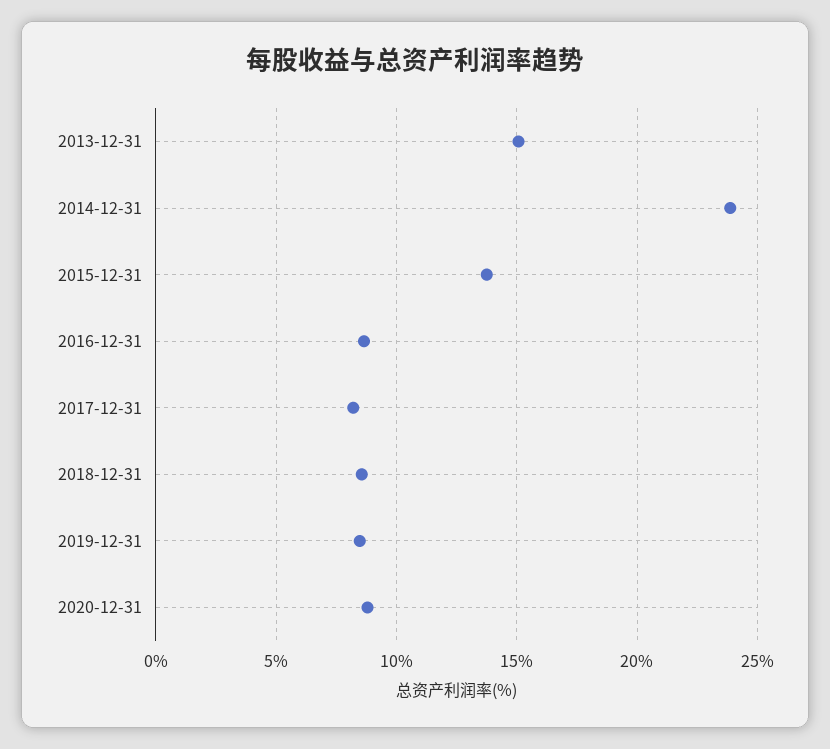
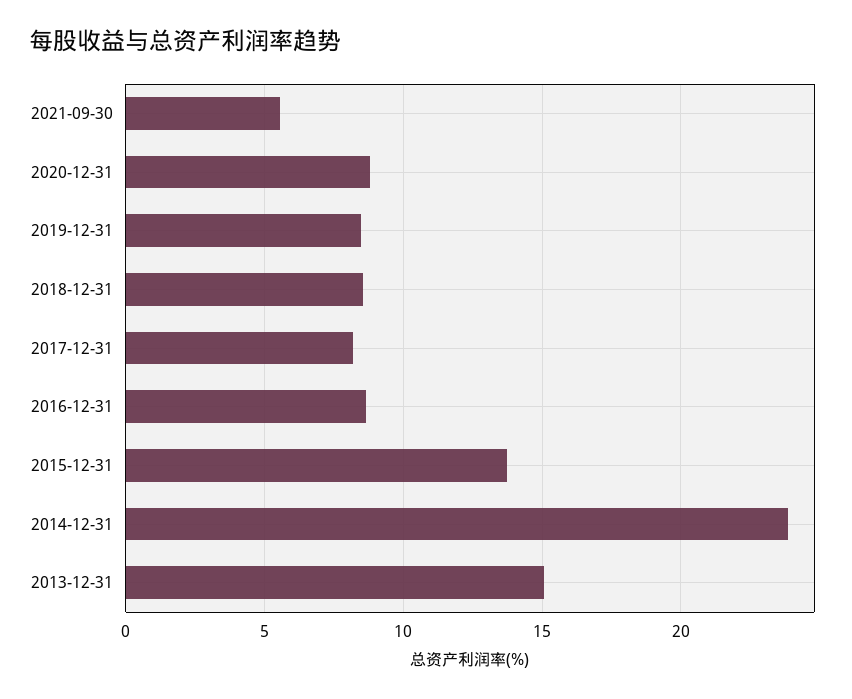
2021-09-30: none -> 5.5

